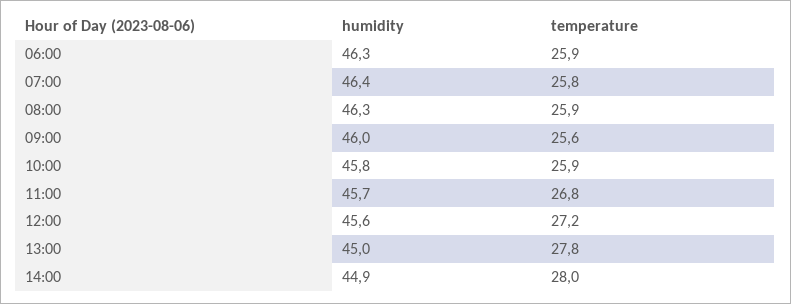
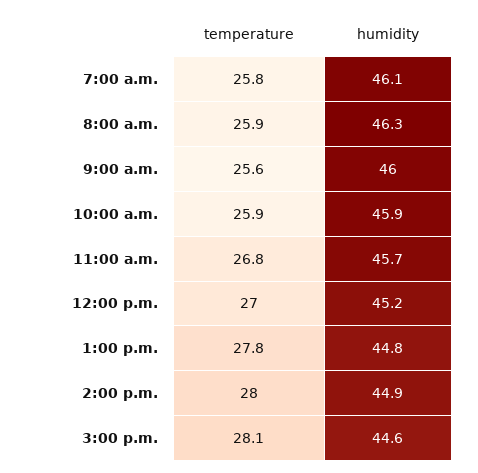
humidity, 06:00: 46.3 -> none
temperature, 06:00: 25.9 -> none
humidity, 07:00: 46.4 -> 46.1
humidity, 10:00: 45.8 -> 45.9
humidity, 12:00: 45.6 -> 45.2
temperature, 12:00: 27.2 -> 27
humidity, 13:00: 45 -> 44.8
temperature, 3:00 p.m.: none -> 28.1
humidity, 3:00 p.m.: none -> 44.6

